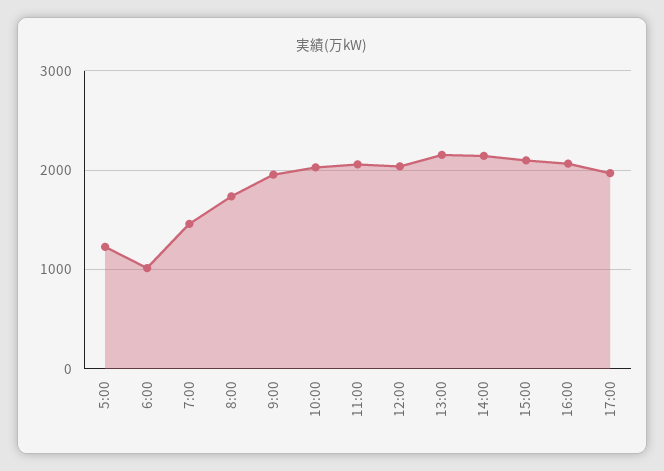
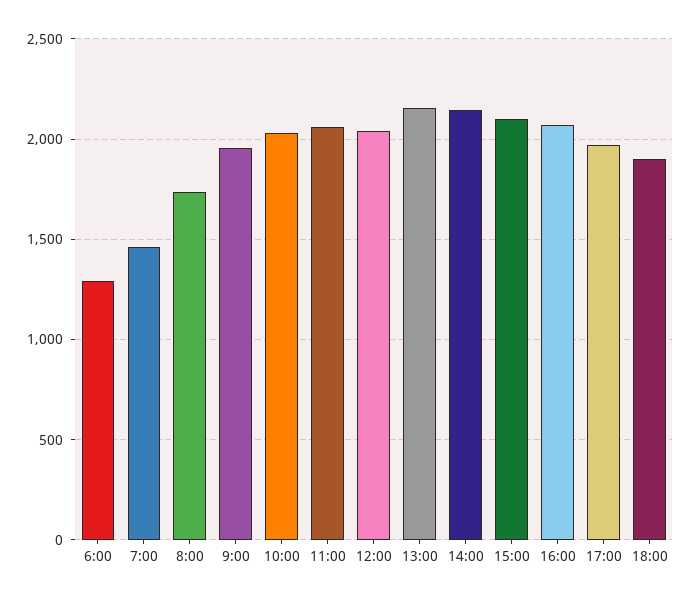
5:00: 1200 -> none
6:00: 1000 -> 1300
18:00: none -> 1900

